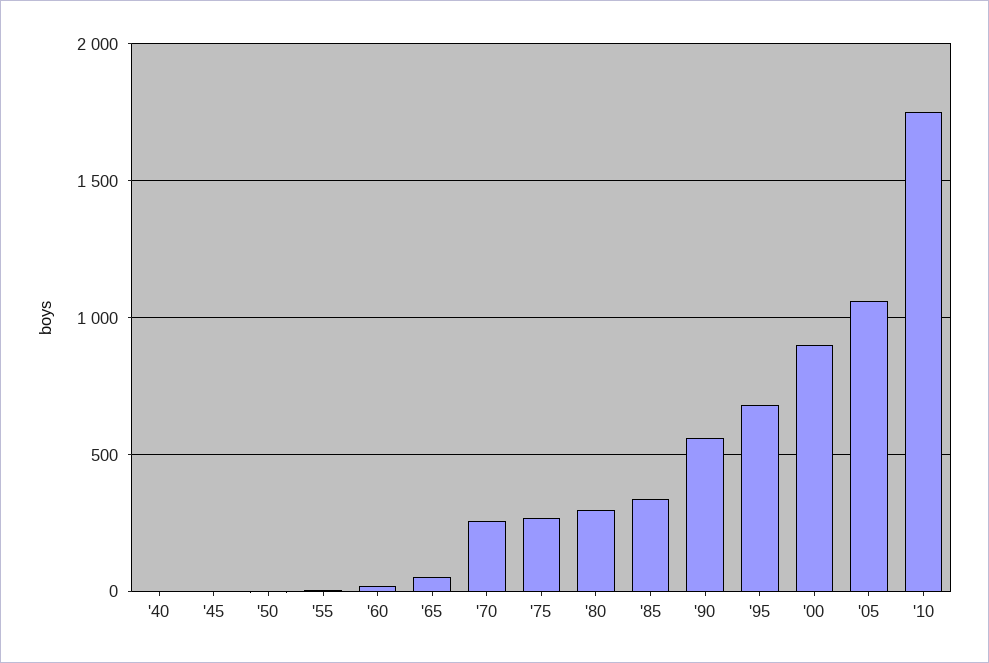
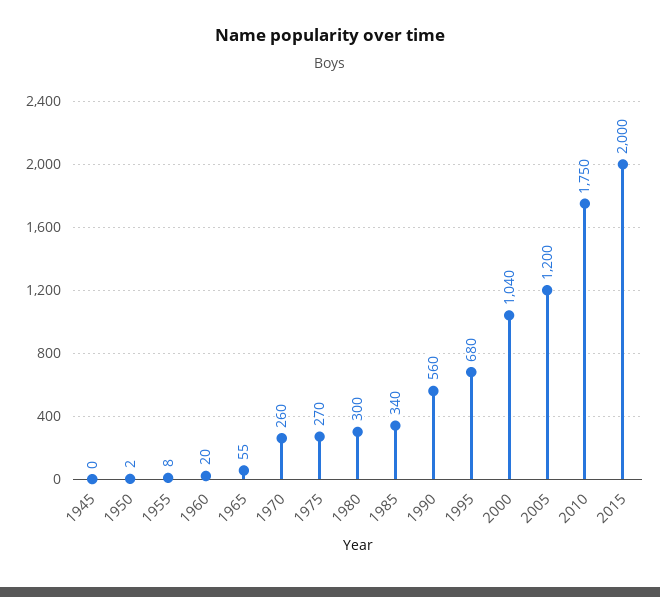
'40: 0 -> none
'00: 900 -> 1040
'05: 1050 -> 1200
2015: none -> 2000

